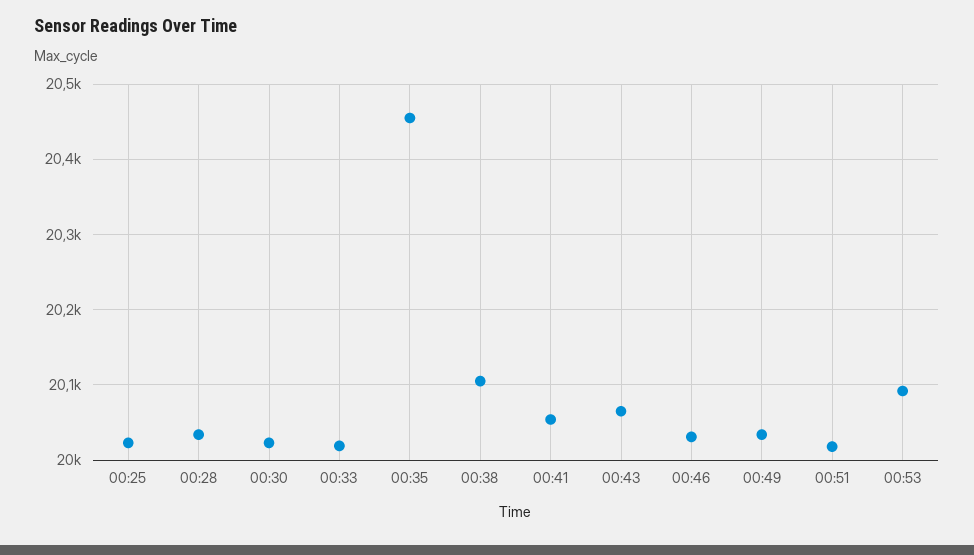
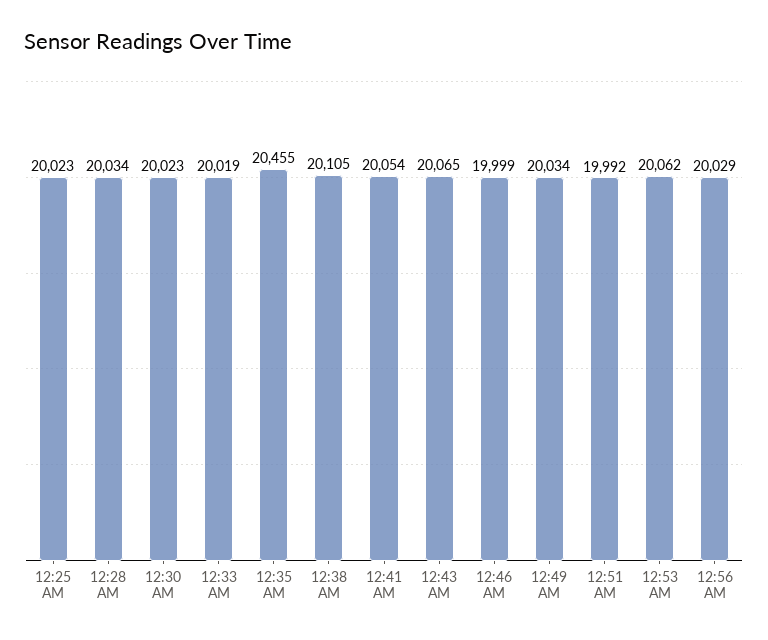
00:46: 20030 -> 19999
00:51: 20020 -> 19992
00:53: 20090 -> 20062
12:56 AM: none -> 20029

